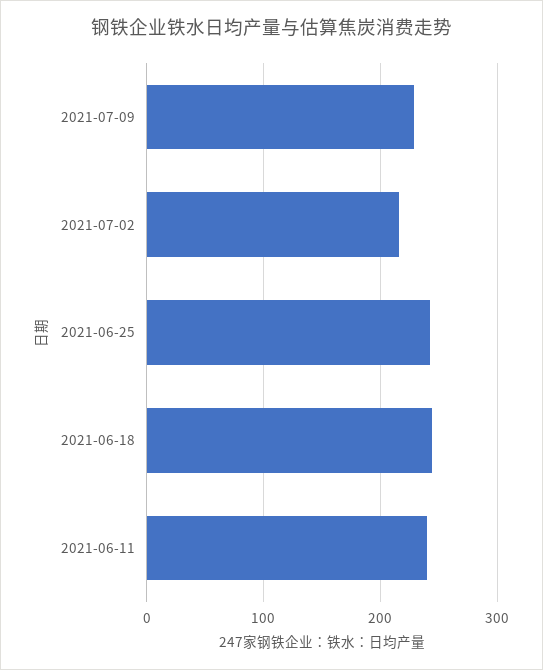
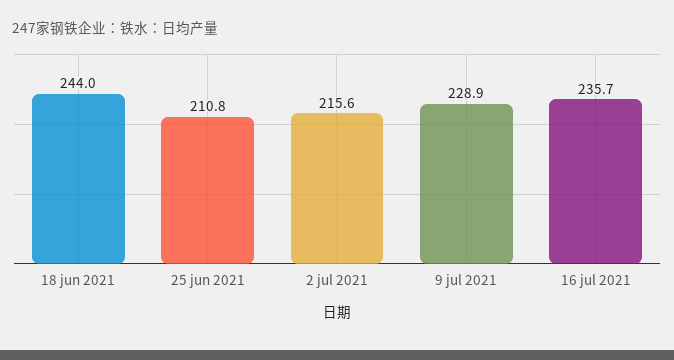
2021-06-25: 240 -> 210.8
2021-06-11: 240 -> none
16 jul 2021: none -> 235.7

